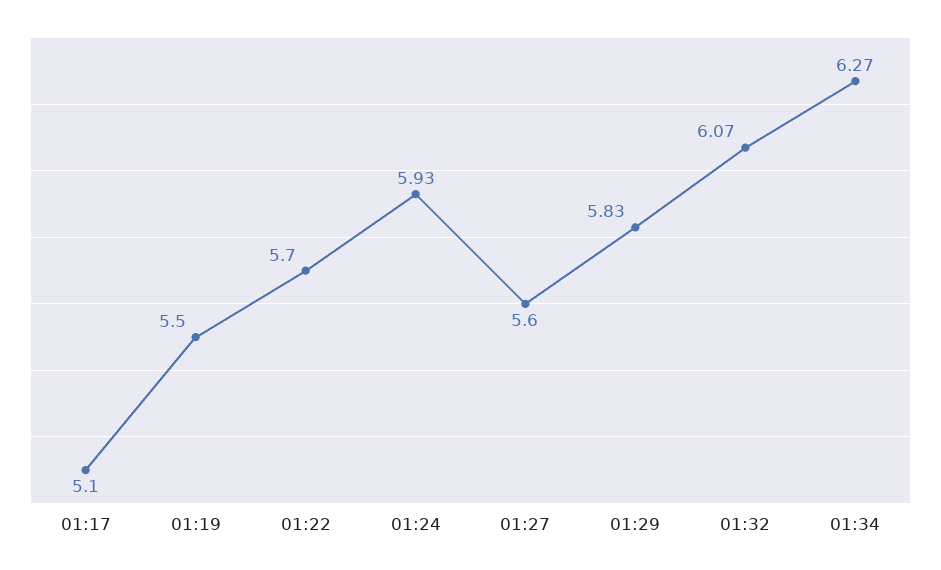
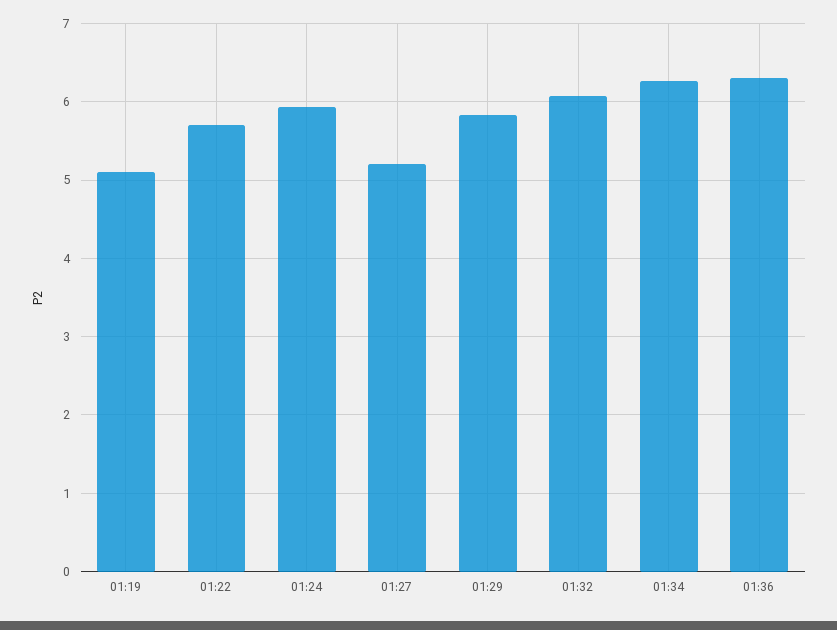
01:17: 5.1 -> none
01:19: 5.5 -> 5.1
01:27: 5.6 -> 5.2
01:36: none -> 6.3

